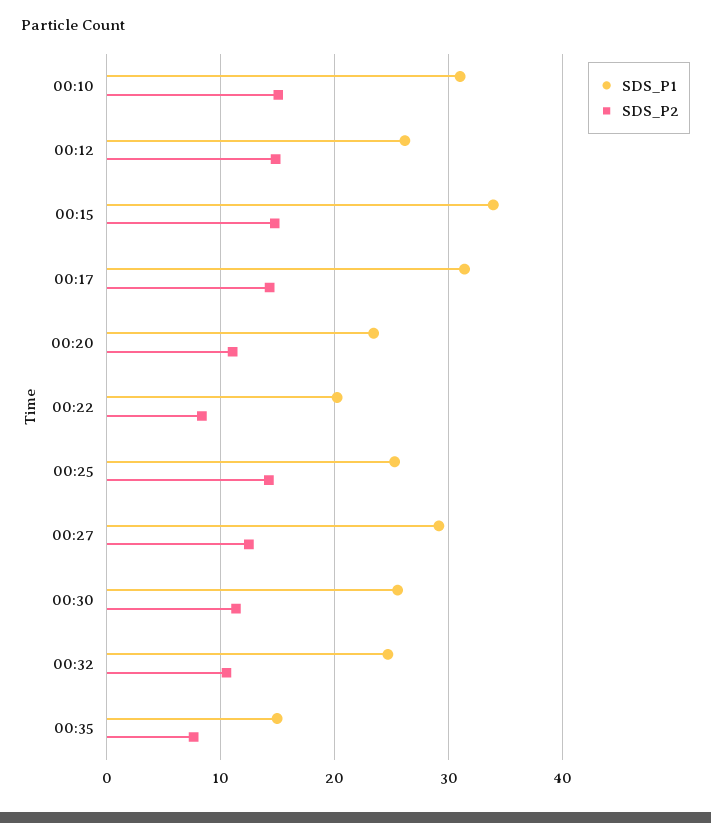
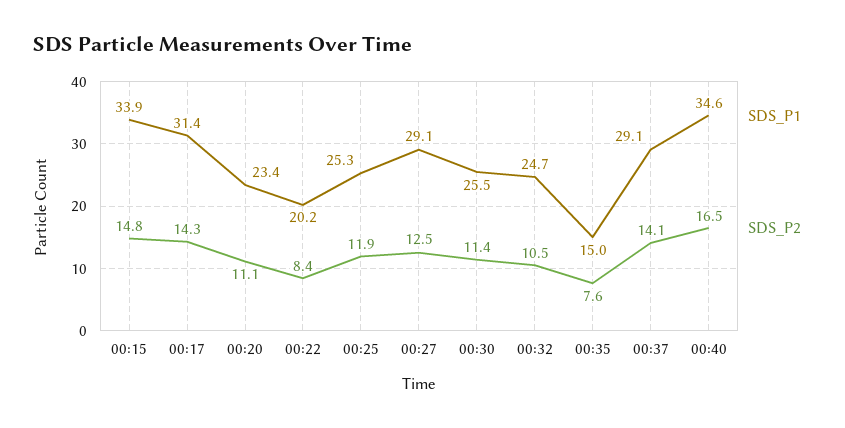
SDS_P1, 00:10: 31 -> none
SDS_P2, 00:10: 15 -> none
SDS_P1, 00:12: 26 -> none
SDS_P2, 00:12: 15 -> none
SDS_P2, 00:25: 14 -> 11.9
SDS_P1, 00:37: none -> 29.1
SDS_P2, 00:37: none -> 14.1
SDS_P1, 00:40: none -> 34.6
SDS_P2, 00:40: none -> 16.5

